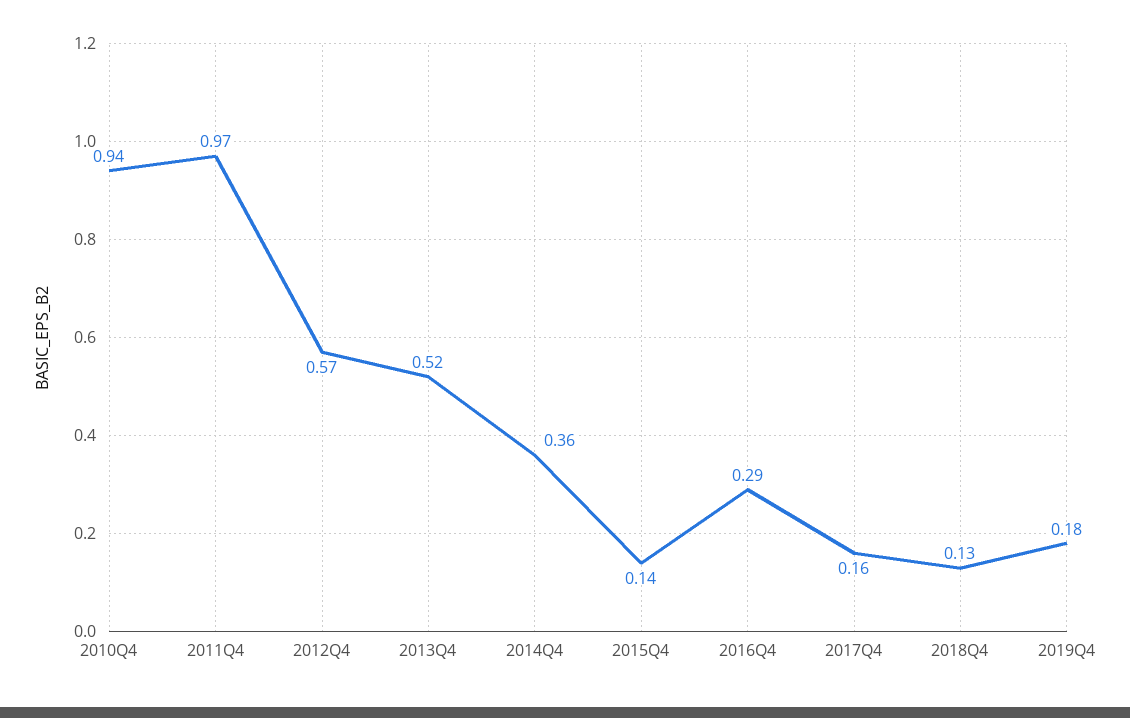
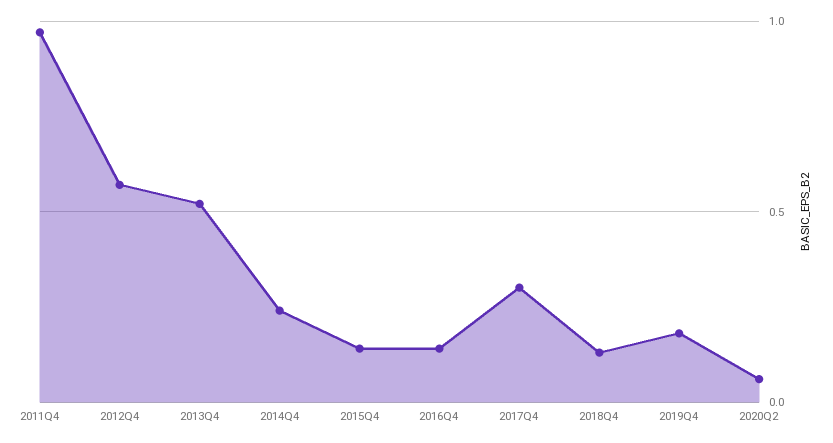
2010Q4: 0.94 -> none
2014Q4: 0.36 -> 0.25
2016Q4: 0.29 -> 0.15
2017Q4: 0.16 -> 0.3
2020Q2: none -> 0.05

